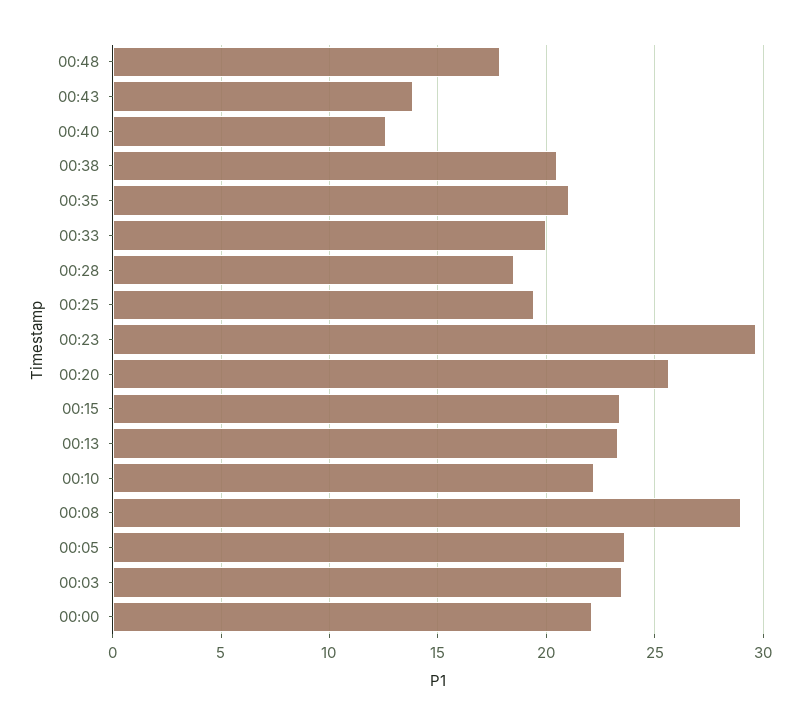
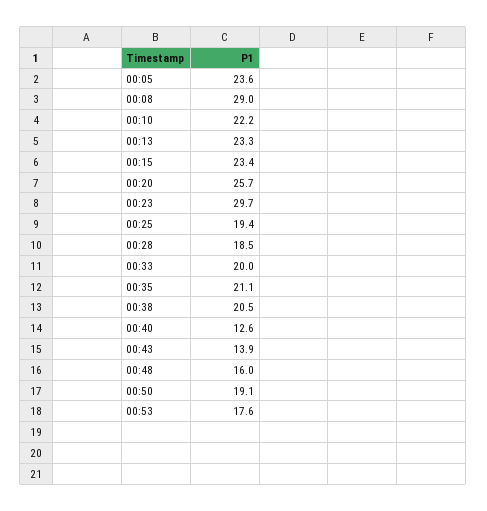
00:48: 18 -> 16
00:03: 23.5 -> none
00:00: 22 -> none
00:50: none -> 19.1
00:53: none -> 17.6

